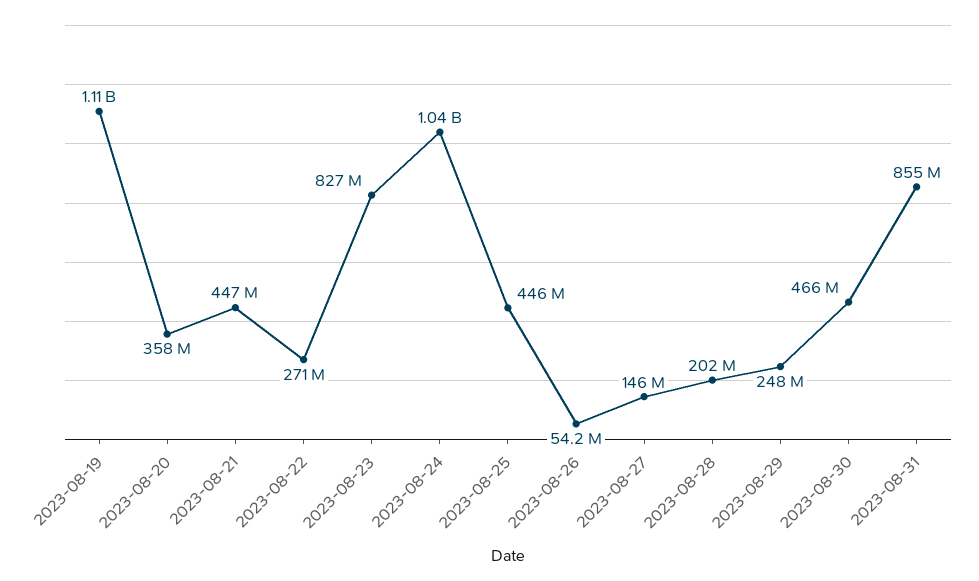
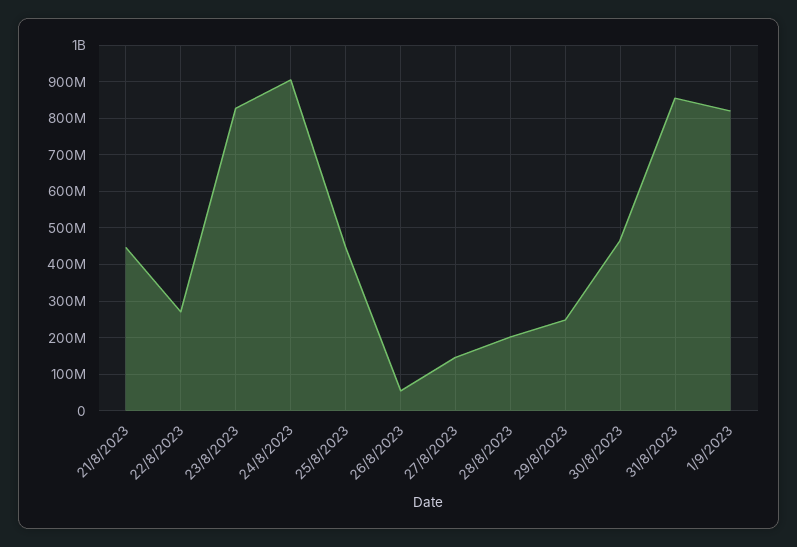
2023-08-19: 1110000000 -> none
2023-08-20: 358000000 -> none
2023-08-24: 1040000000 -> 900000000
1/9/2023: none -> 820000000

